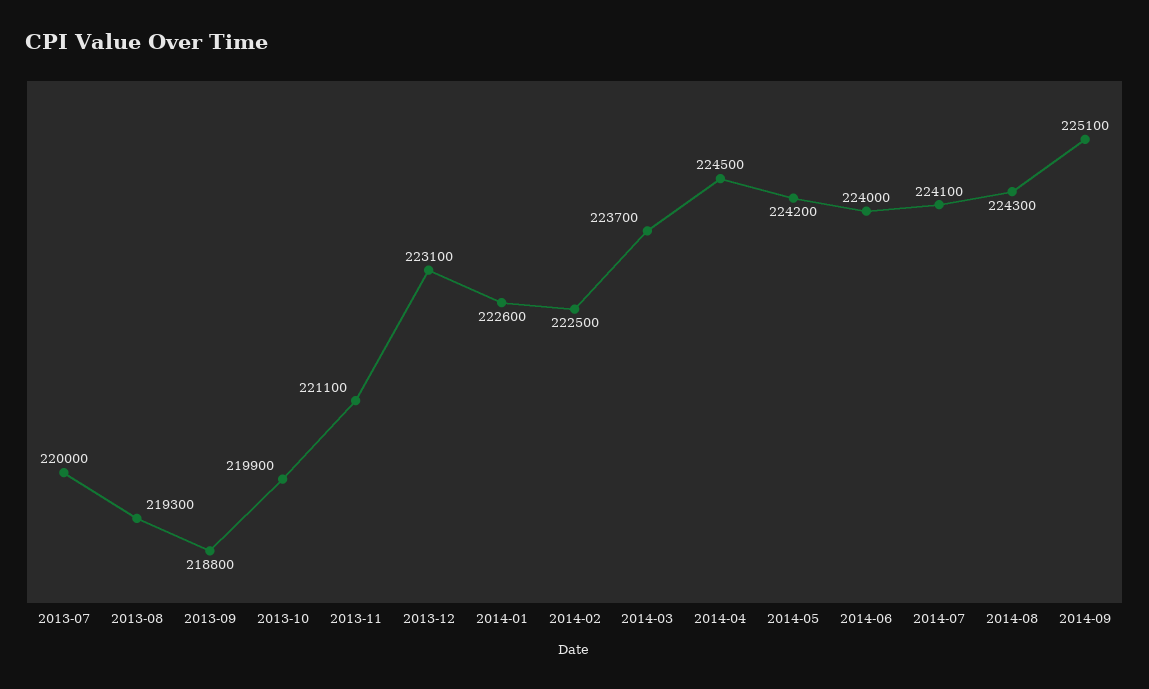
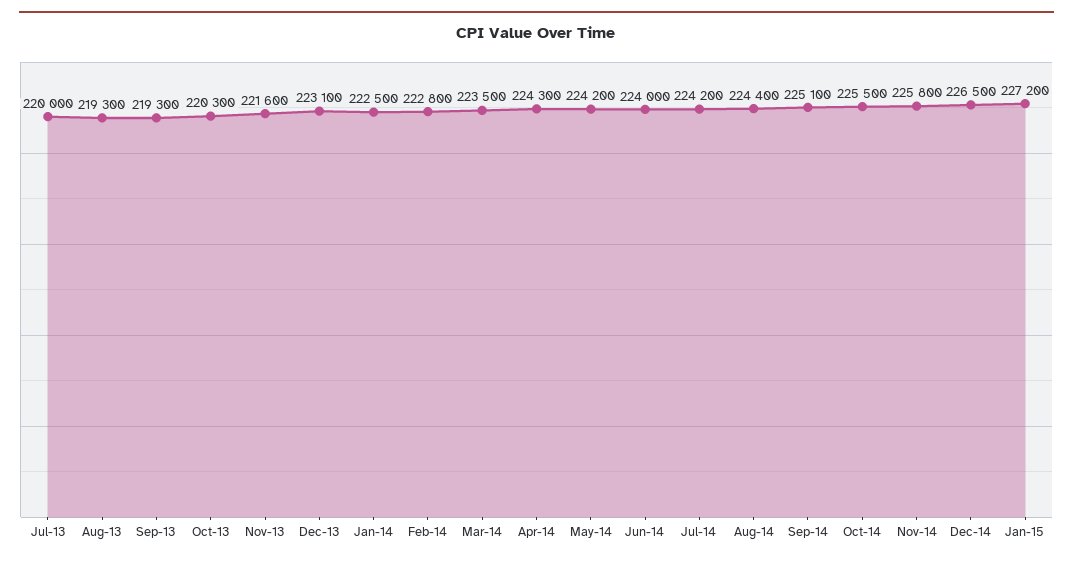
2013-09: 218800 -> 219300
2013-10: 219900 -> 220300
2013-11: 221100 -> 221600
2014-01: 222600 -> 222500
2014-02: 222500 -> 222800
2014-03: 223700 -> 223500
2014-04: 224500 -> 224300
2014-07: 224100 -> 224200
2014-08: 224300 -> 224400
Oct-14: none -> 225500
Nov-14: none -> 225800
Dec-14: none -> 226500
Jan-15: none -> 227200

